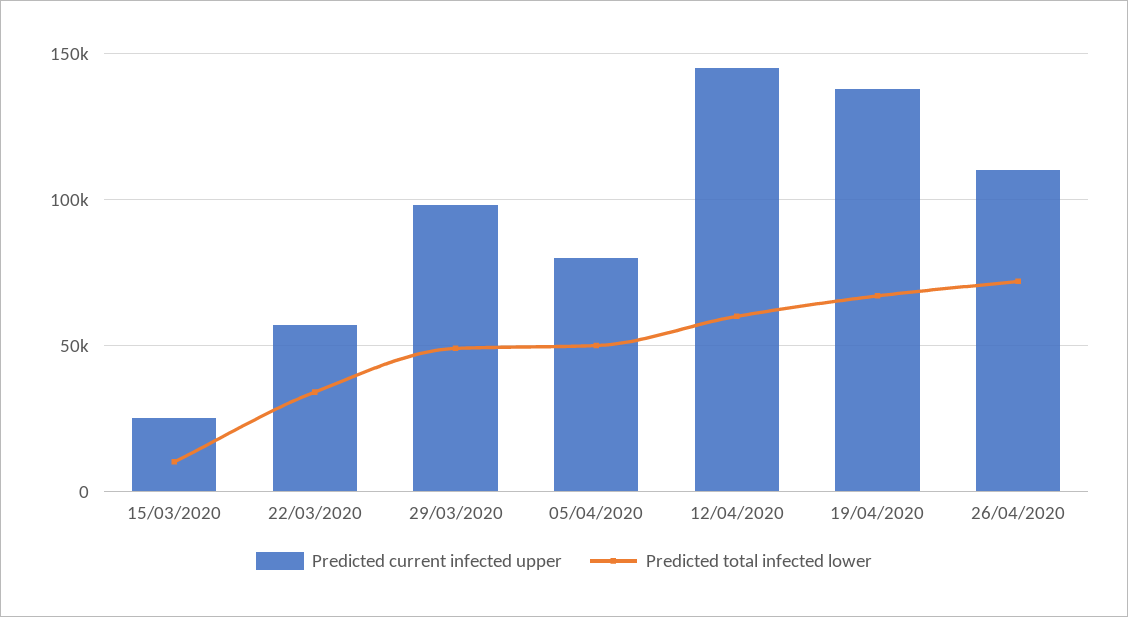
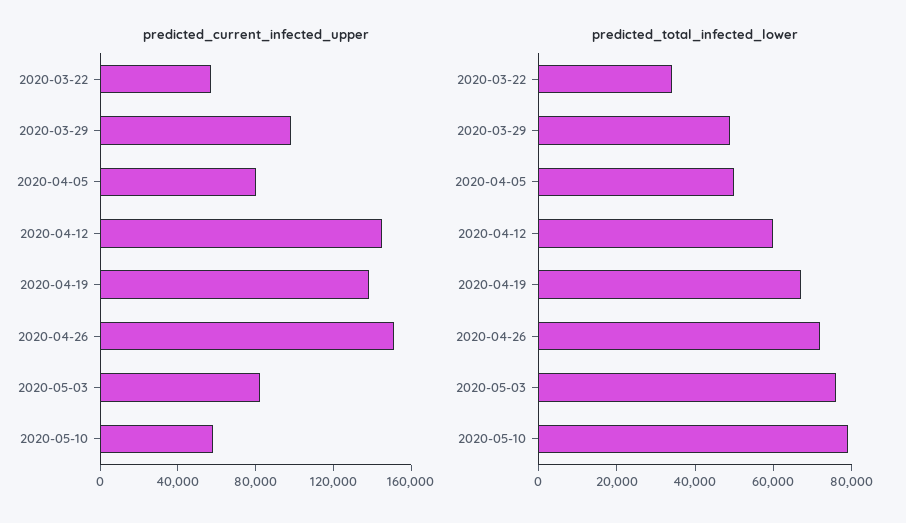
Predicted current infected upper, 15/03/2020: 25000 -> none
Predicted total infected lower, 15/03/2020: 10000 -> none
Predicted current infected upper, 26/04/2020: 110000 -> 150000
Predicted current infected upper, 2020-05-03: none -> 80000
Predicted current infected upper, 2020-05-10: none -> 60000
Predicted total infected lower, 2020-05-03: none -> 75000
Predicted total infected lower, 2020-05-10: none -> 80000

